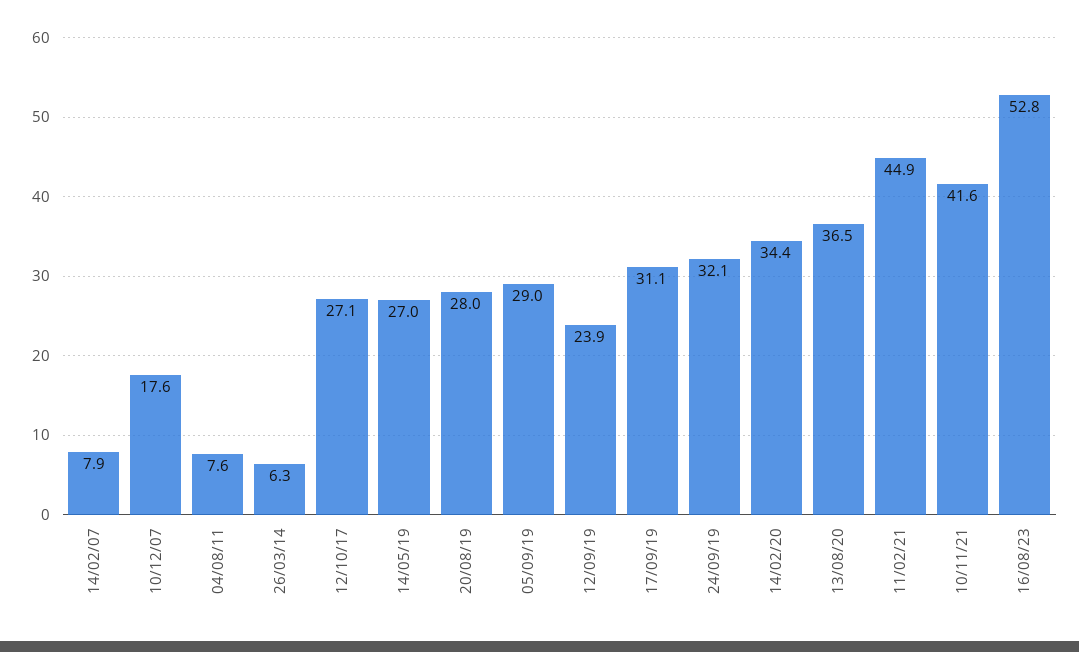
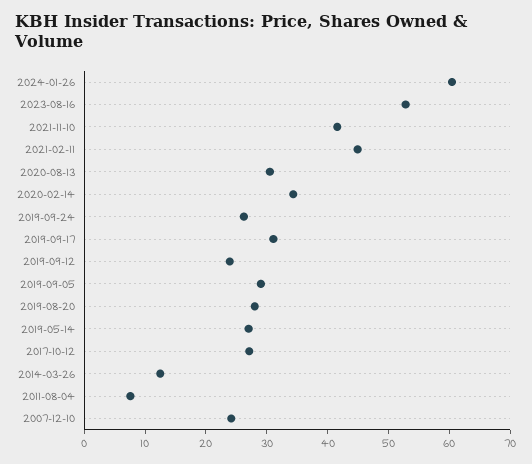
14/02/07: 7.9 -> none
10/12/07: 17.6 -> 24
26/03/14: 6.3 -> 12
24/09/19: 32.1 -> 26
13/08/20: 36.5 -> 30
2024-01-26: none -> 60

